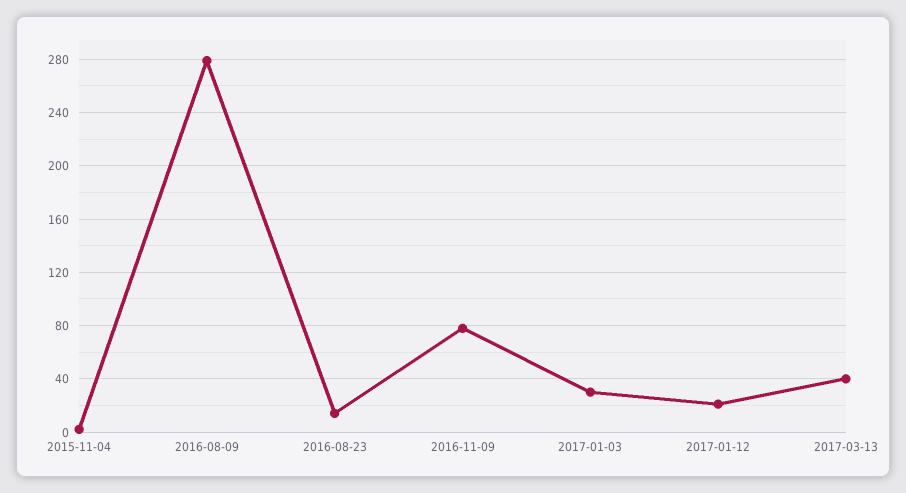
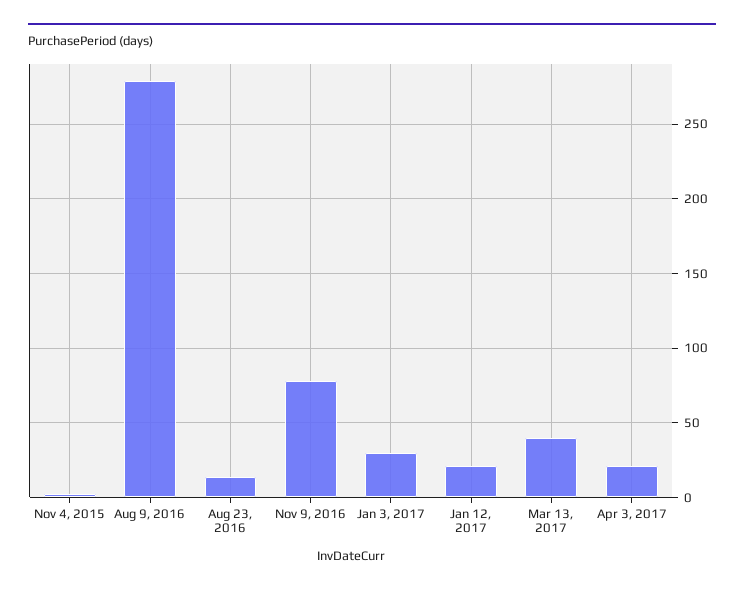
Apr 3, 2017: none -> 20

